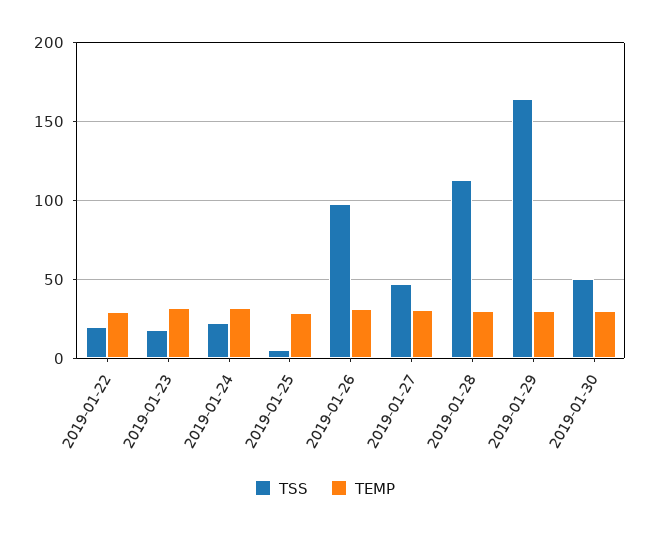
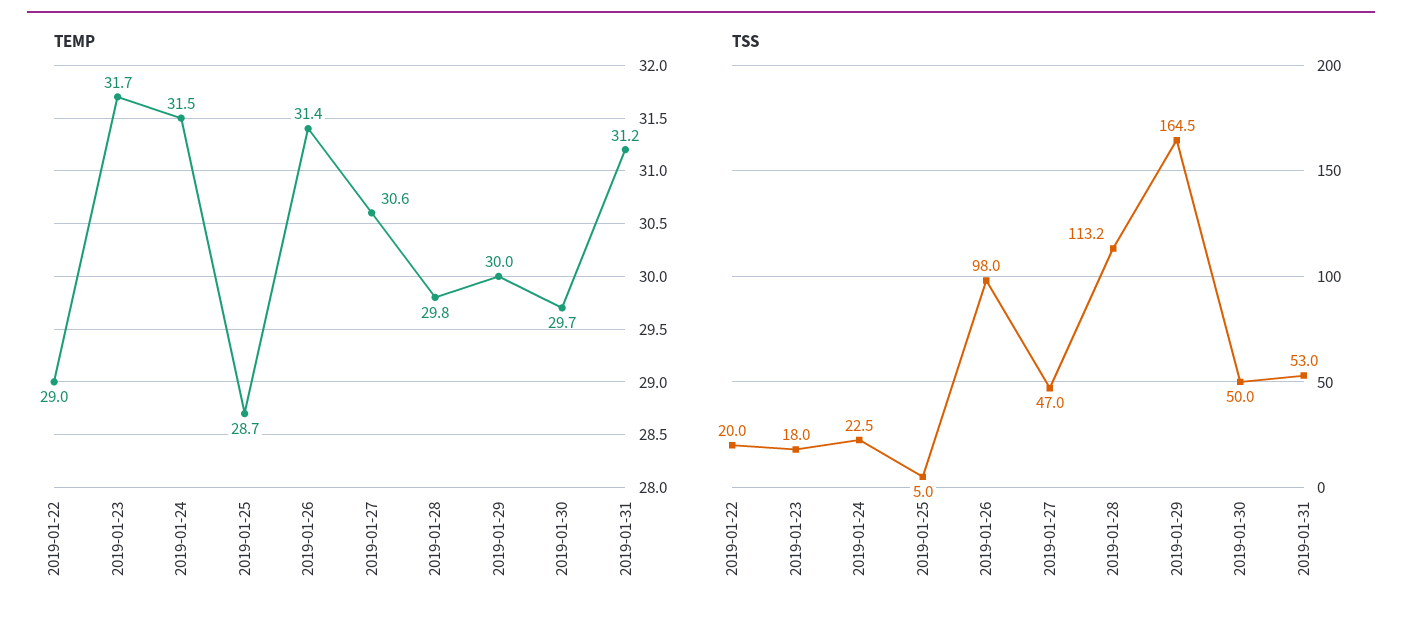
TEMP, 2019-01-31: none -> 31.2
TSS, 2019-01-31: none -> 53

